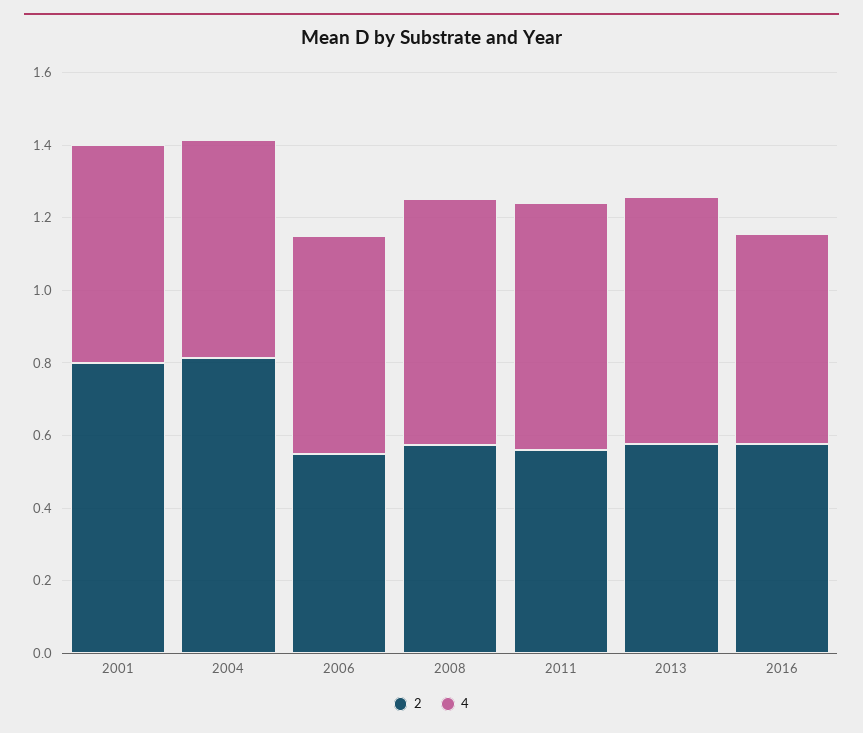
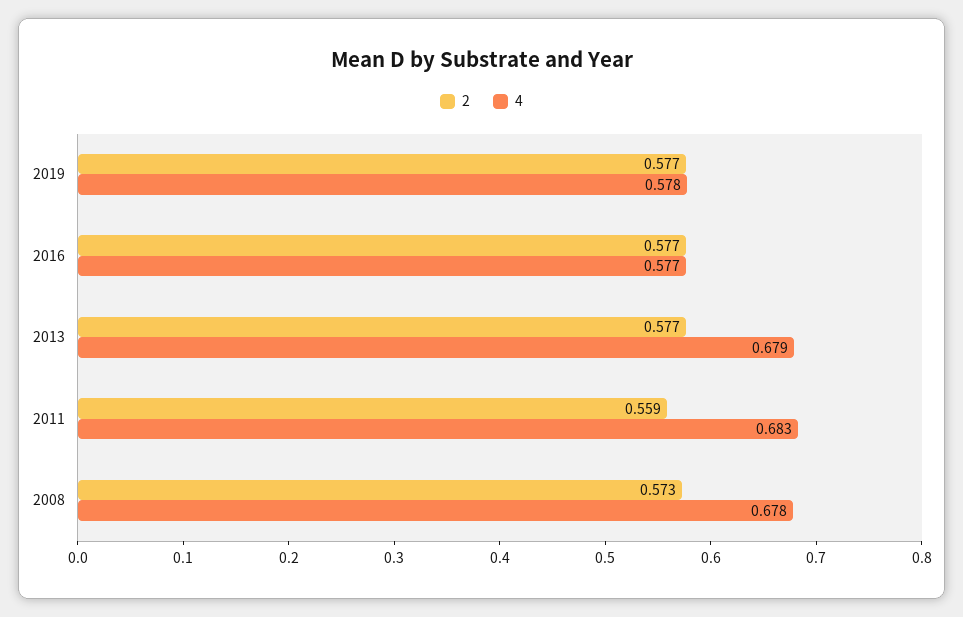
2, 2001: 0.8 -> none
4, 2001: 0.6 -> none
2, 2004: 0.8 -> none
4, 2004: 0.6 -> none
2, 2006: 0.55 -> none
4, 2006: 0.6 -> none
2, 2019: none -> 0.577
4, 2019: none -> 0.578

